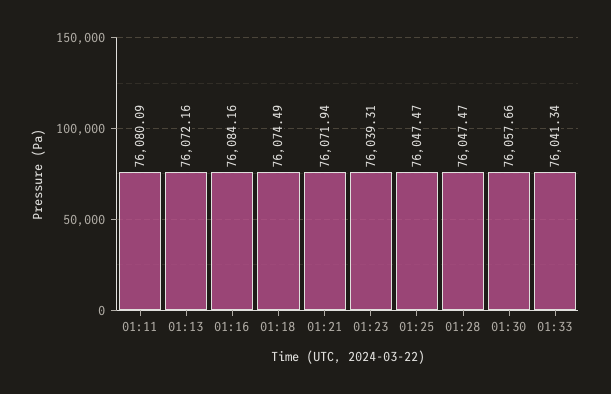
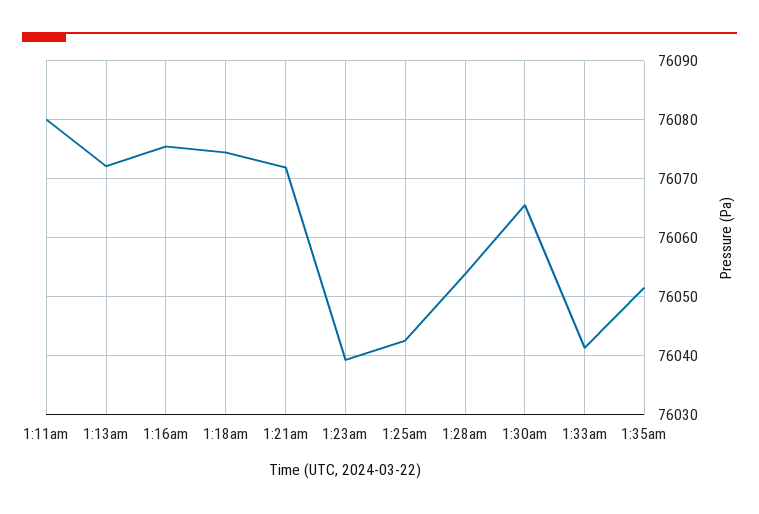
01:16: 76084.16 -> 76076
01:25: 76047.47 -> 76042
01:28: 76047.47 -> 76054
01:30: 76057.66 -> 76066
1:35am: none -> 76052

